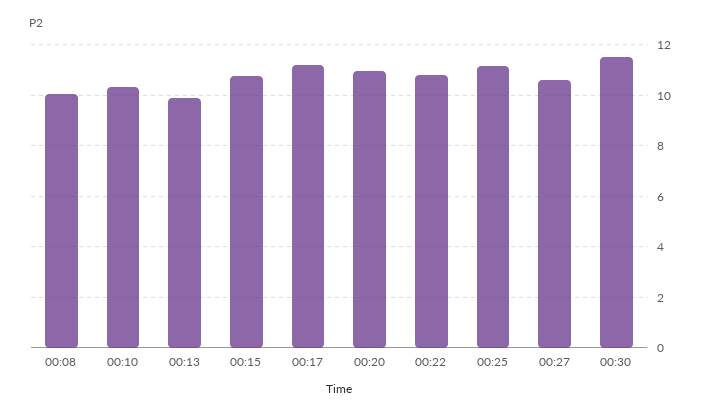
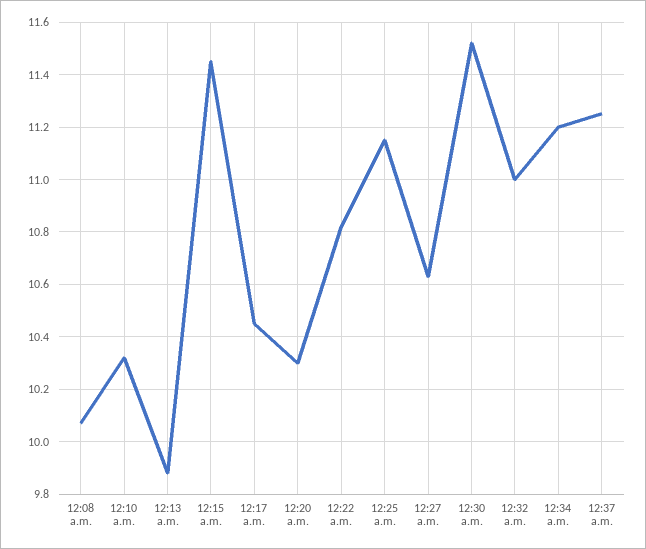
00:15: 10.75 -> 11.45
00:17: 11.25 -> 10.45
00:20: 11 -> 10.3
12:32 a.m.: none -> 11
12:34 a.m.: none -> 11.2
12:37 a.m.: none -> 11.25

